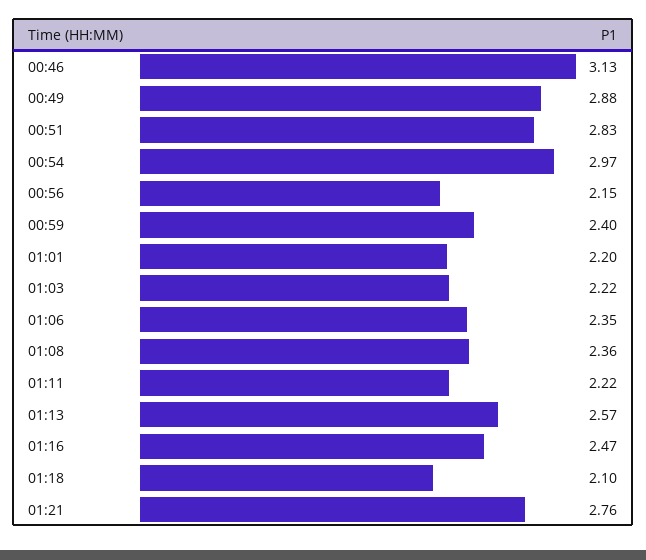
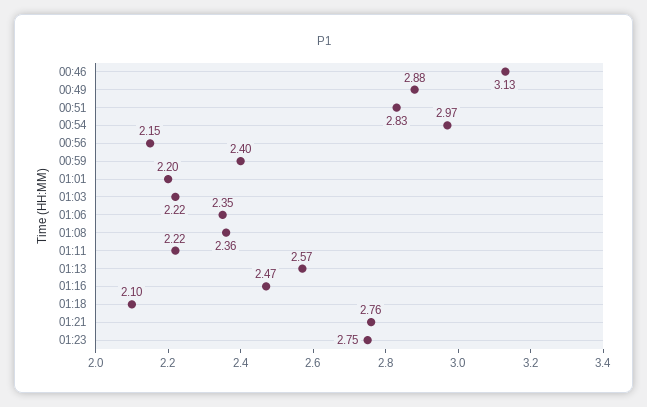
01:23: none -> 2.75

